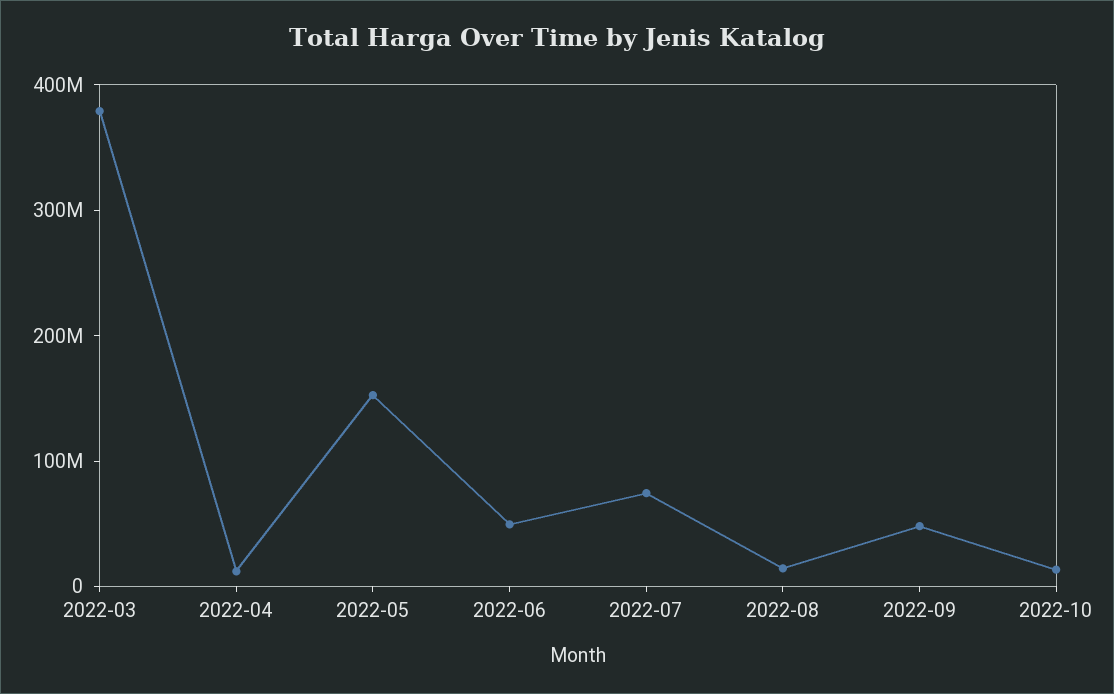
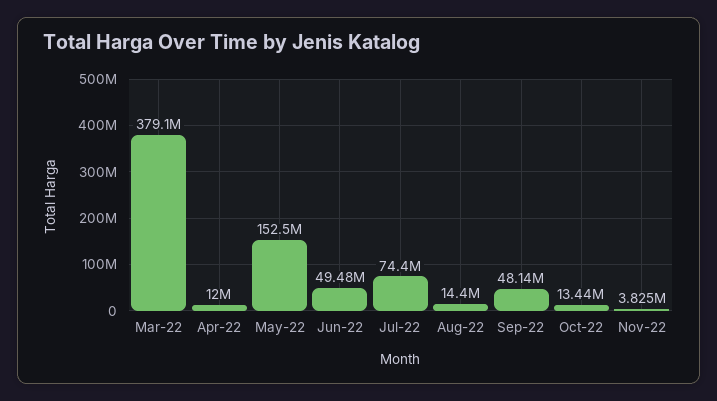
Nov-22: none -> 3825000

